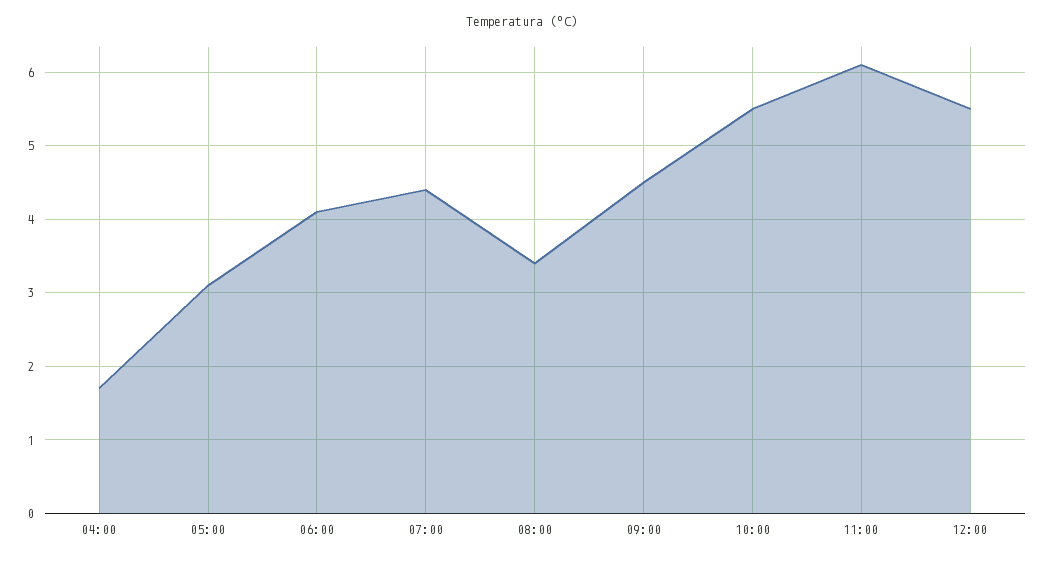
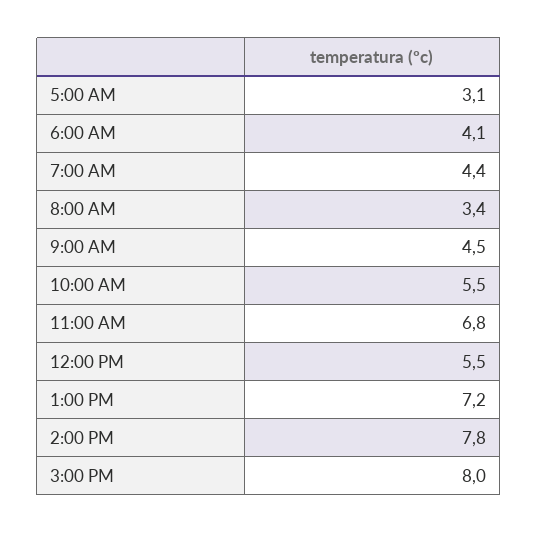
04:00: 1.7 -> none
11:00: 6.1 -> 6.8
1:00 PM: none -> 7.2
2:00 PM: none -> 7.8
3:00 PM: none -> 8

